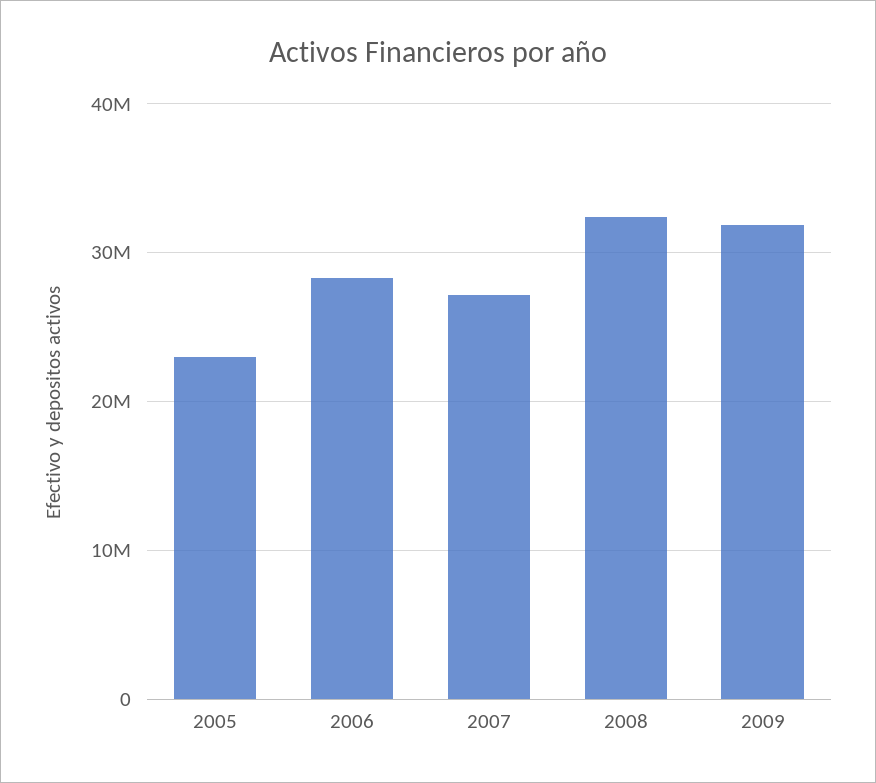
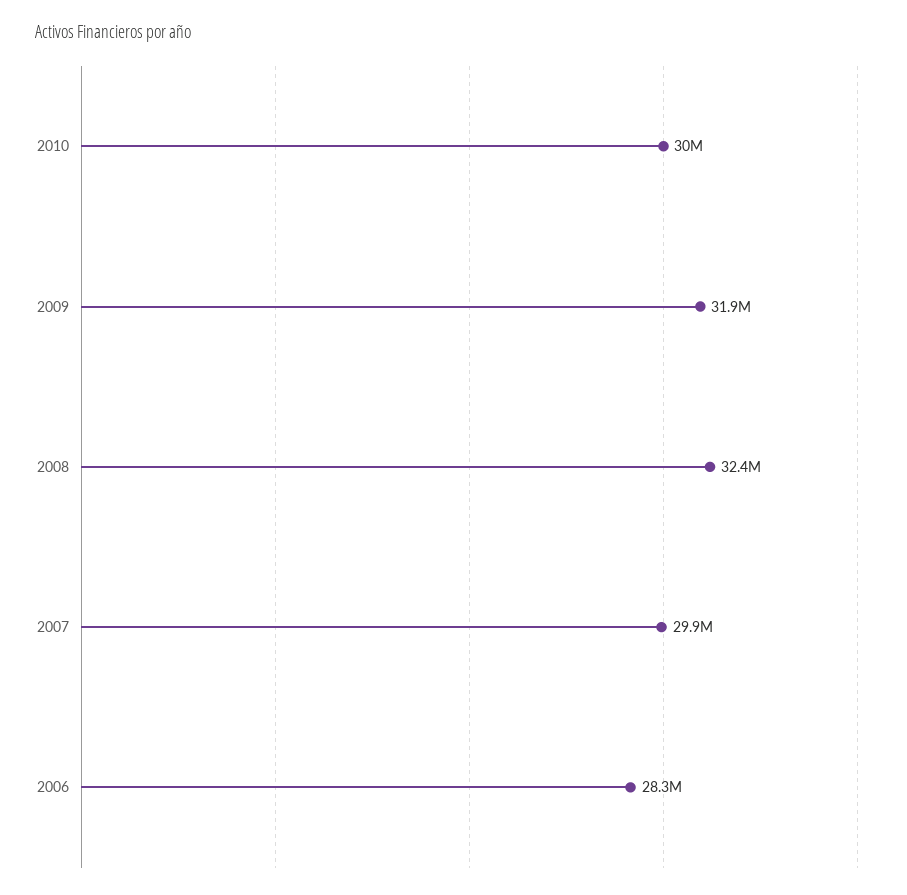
2005: 23000000 -> none
2007: 27000000 -> 29900000
2010: none -> 30000000

